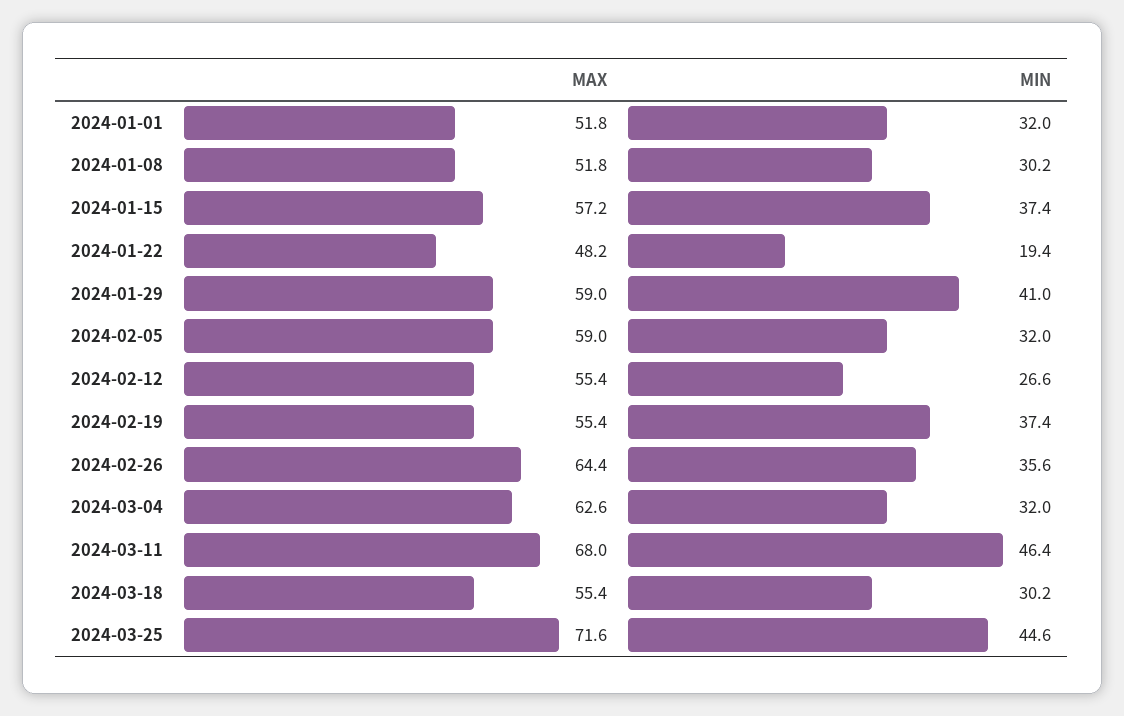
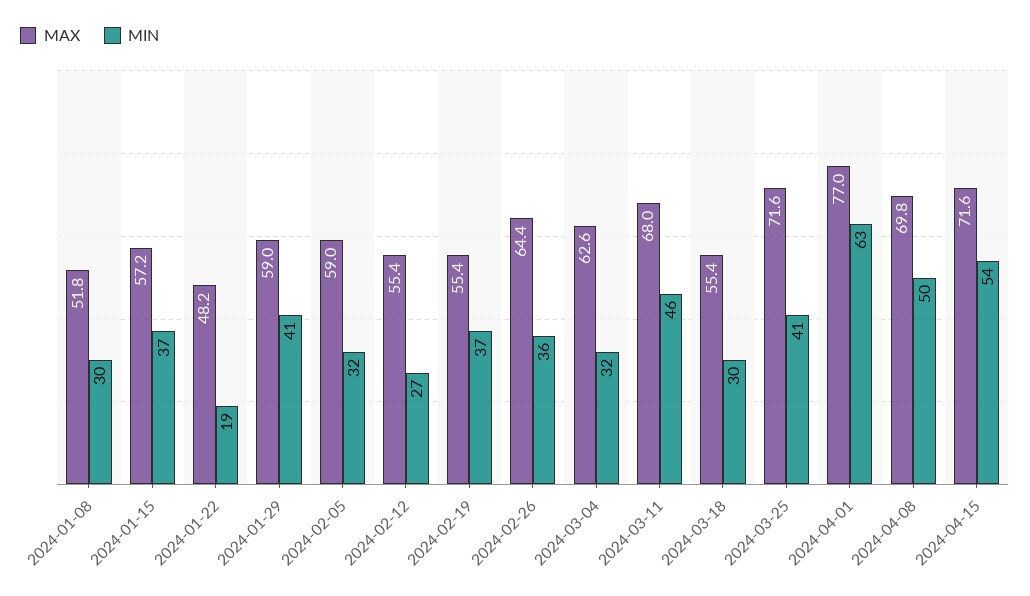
MAX, 2024-01-01: 51.8 -> none
MIN, 2024-01-01: 32 -> none
MIN, 2024-03-25: 44.6 -> 41
MAX, 2024-04-01: none -> 77
MIN, 2024-04-01: none -> 63
MAX, 2024-04-08: none -> 69.8
MIN, 2024-04-08: none -> 50
MAX, 2024-04-15: none -> 71.6
MIN, 2024-04-15: none -> 54

